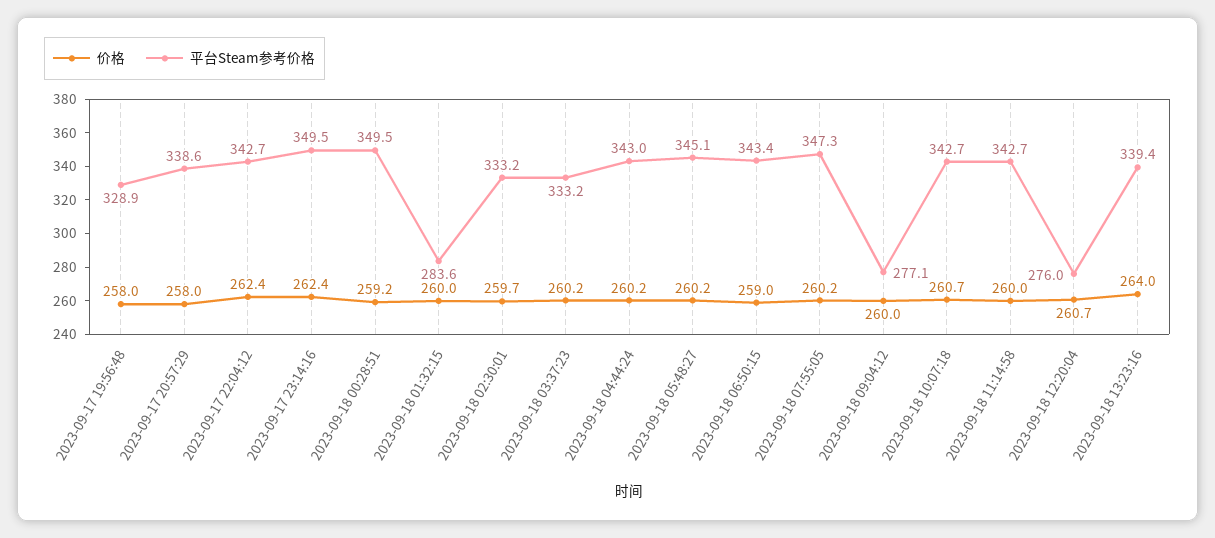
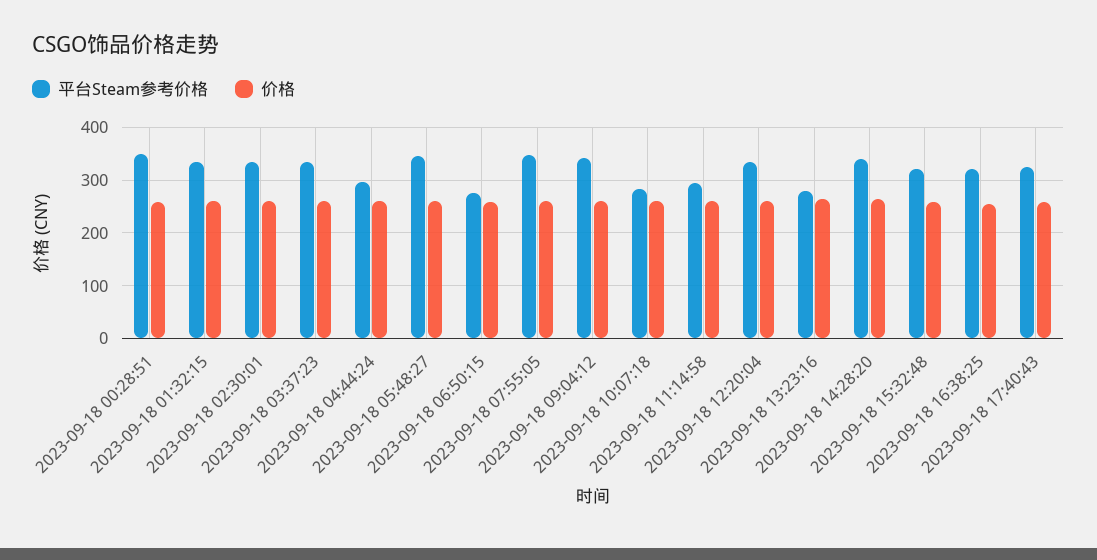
价格, 2023-09-17 19:56:48: 258 -> none
平台Steam参考价格, 2023-09-17 19:56:48: 328.9 -> none
价格, 2023-09-17 20:57:29: 258 -> none
平台Steam参考价格, 2023-09-17 20:57:29: 338.6 -> none
价格, 2023-09-17 22:04:12: 262.4 -> none
平台Steam参考价格, 2023-09-17 22:04:12: 342.7 -> none
价格, 2023-09-17 23:14:16: 262.4 -> none
平台Steam参考价格, 2023-09-17 23:14:16: 349.5 -> none
平台Steam参考价格, 2023-09-18 01:32:15: 283.6 -> 340
平台Steam参考价格, 2023-09-18 04:44:24: 343 -> 300
平台Steam参考价格, 2023-09-18 06:50:15: 343.4 -> 280
平台Steam参考价格, 2023-09-18 09:04:12: 277.1 -> 340
平台Steam参考价格, 2023-09-18 10:07:18: 342.7 -> 280
平台Steam参考价格, 2023-09-18 11:14:58: 342.7 -> 300
平台Steam参考价格, 2023-09-18 12:20:04: 276 -> 340
平台Steam参考价格, 2023-09-18 13:23:16: 339.4 -> 280
平台Steam参考价格, 2023-09-18 14:28:20: none -> 340
价格, 2023-09-18 14:28:20: none -> 260
平台Steam参考价格, 2023-09-18 15:32:48: none -> 320
价格, 2023-09-18 15:32:48: none -> 260
平台Steam参考价格, 2023-09-18 16:38:25: none -> 320
价格, 2023-09-18 16:38:25: none -> 260
平台Steam参考价格, 2023-09-18 17:40:43: none -> 320
价格, 2023-09-18 17:40:43: none -> 260

